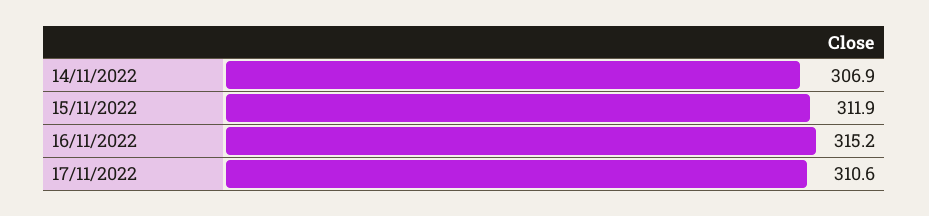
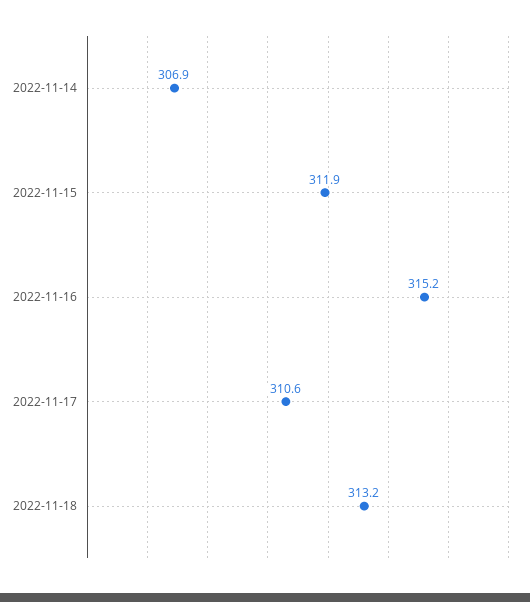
2022-11-18: none -> 313.2

